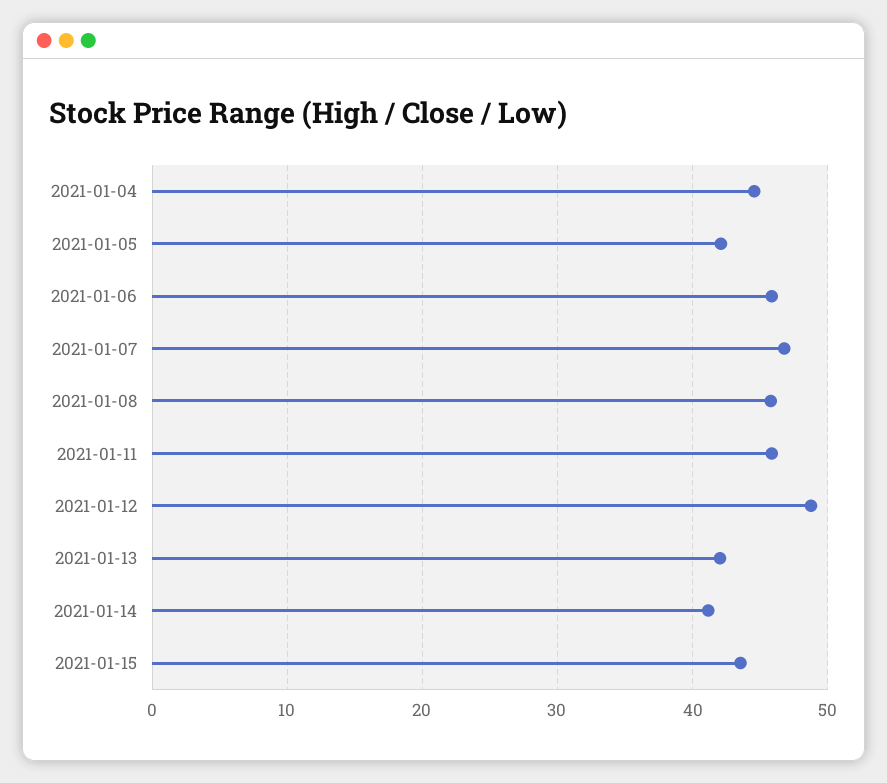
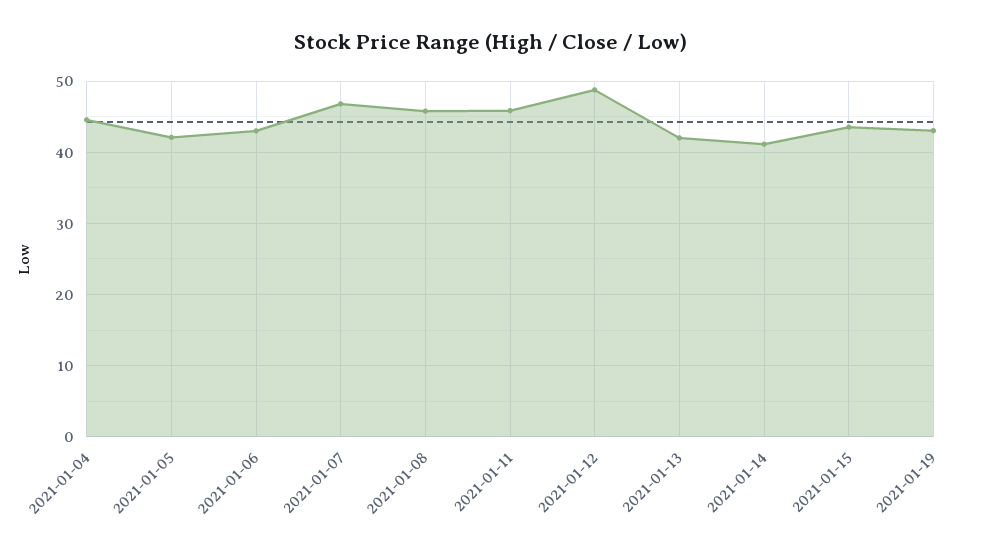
2021-01-06: 46 -> 43
2021-01-19: none -> 43

